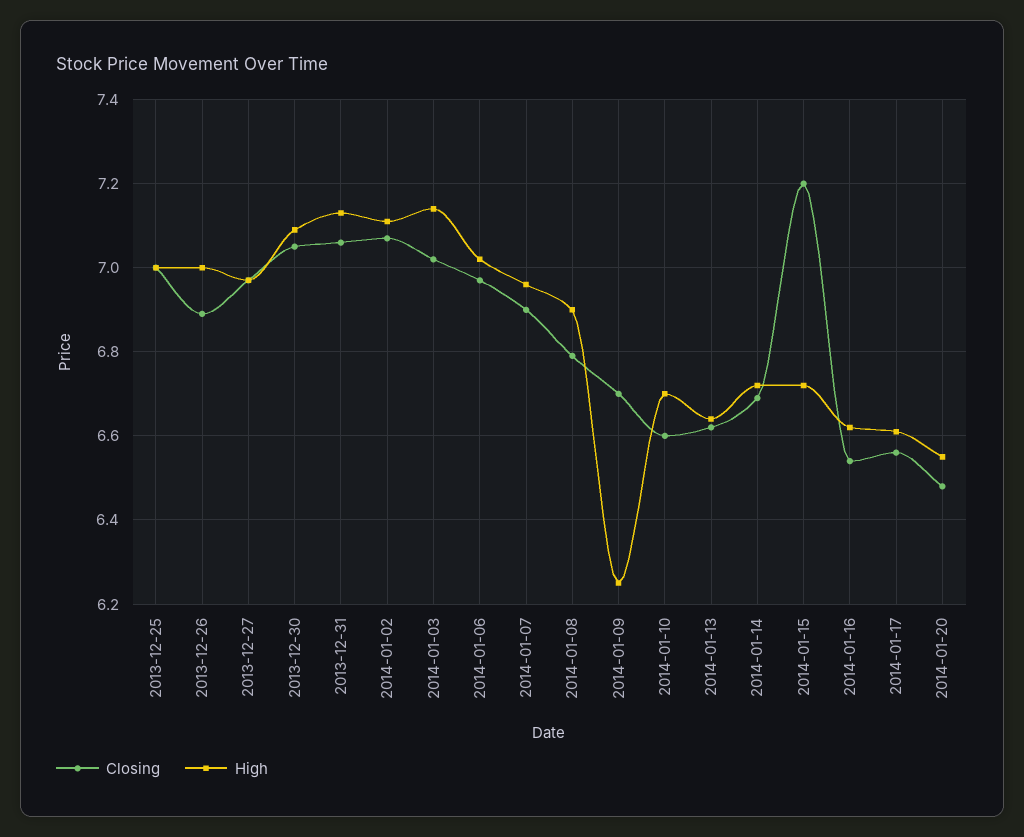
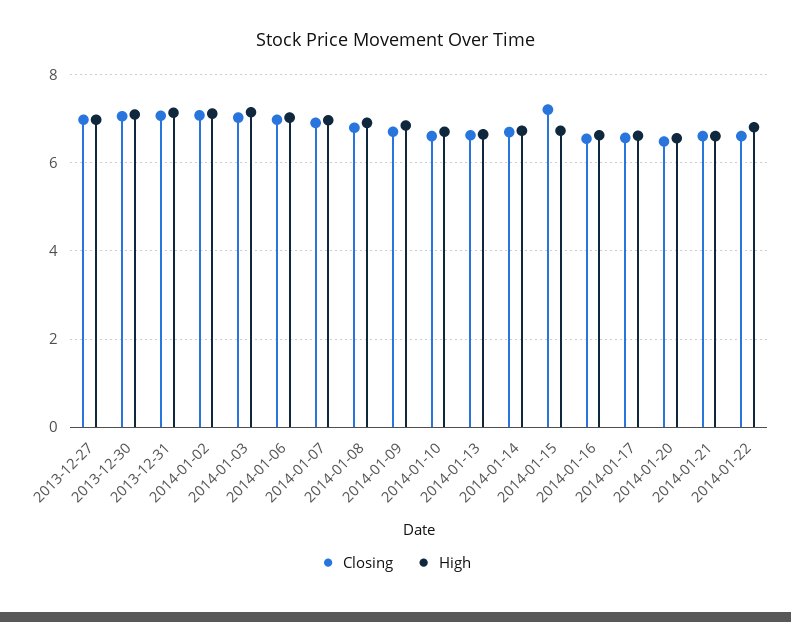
Closing, 2013-12-25: 7 -> none
High, 2013-12-25: 7 -> none
Closing, 2013-12-26: 6.9 -> none
High, 2013-12-26: 7 -> none
High, 2014-01-09: 6.25 -> 6.8
Closing, 2014-01-21: none -> 6.6
High, 2014-01-21: none -> 6.6
Closing, 2014-01-22: none -> 6.6
High, 2014-01-22: none -> 6.8

